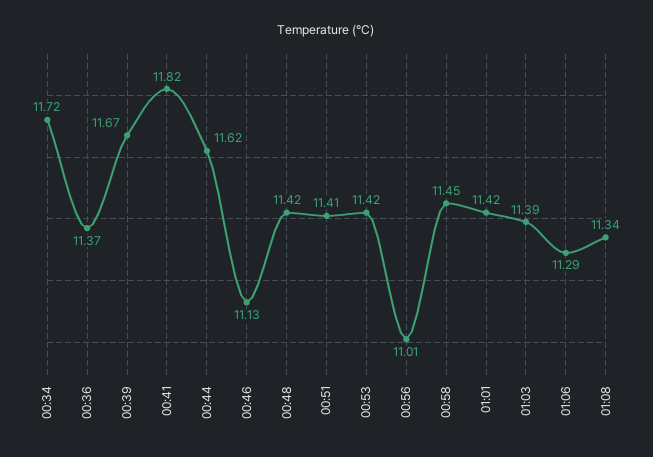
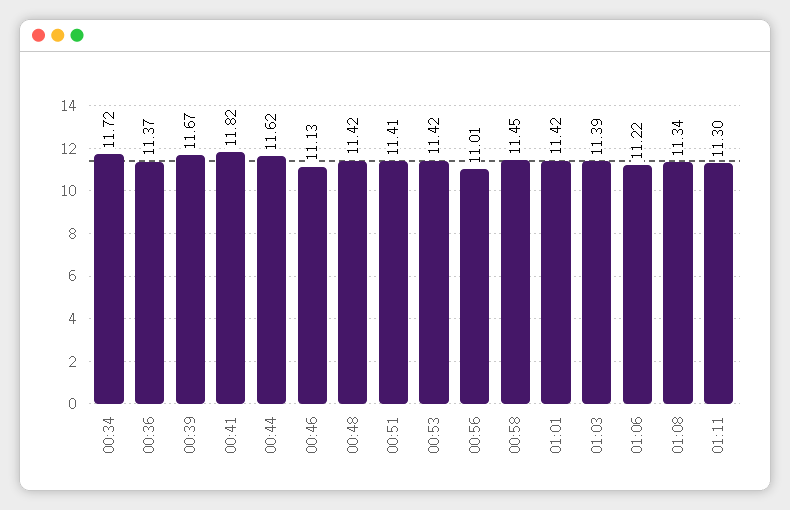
01:06: 11.29 -> 11.22
01:11: none -> 11.3

